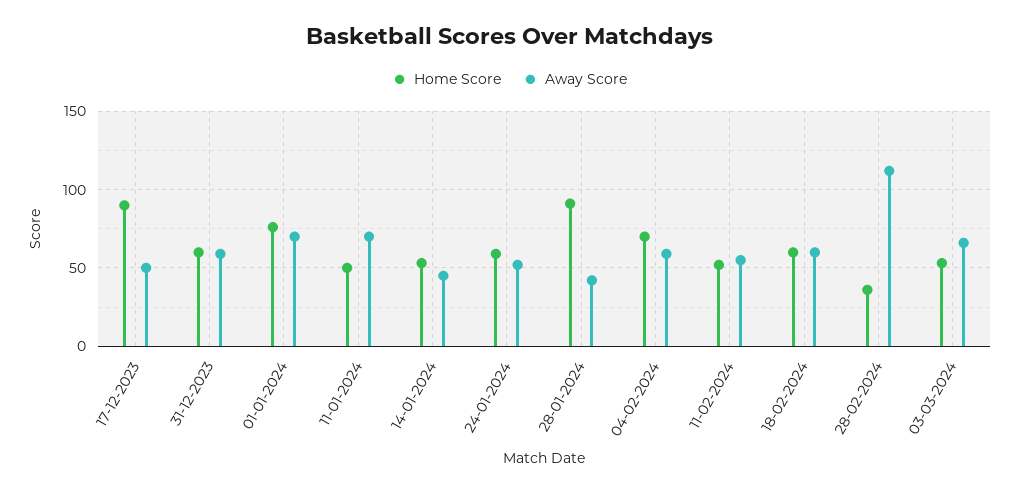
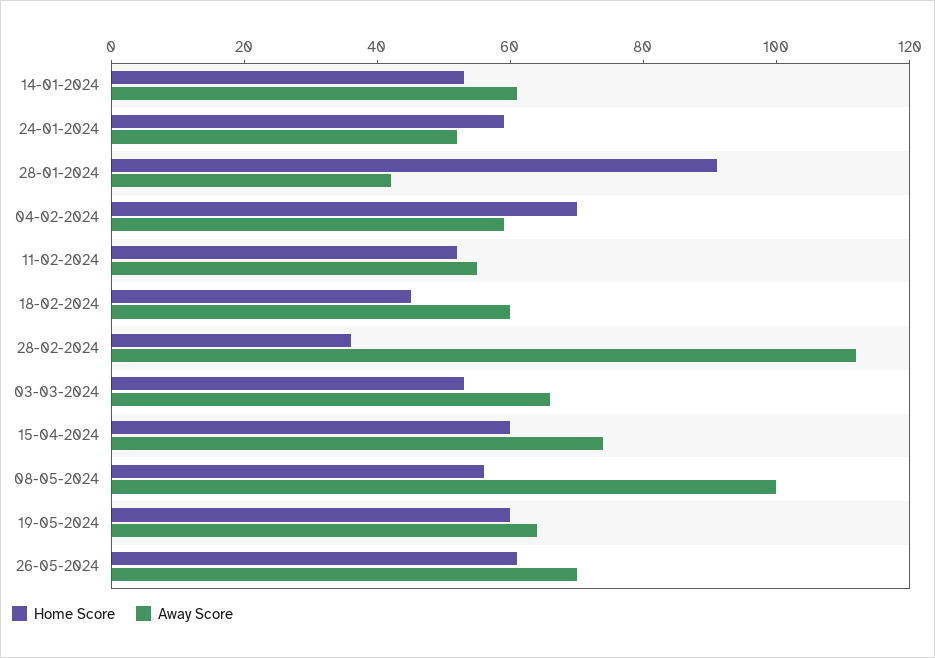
Home Score, 17-12-2023: 90 -> none
Away Score, 17-12-2023: 50 -> none
Home Score, 31-12-2023: 60 -> none
Away Score, 31-12-2023: 60 -> none
Home Score, 01-01-2024: 75 -> none
Away Score, 01-01-2024: 70 -> none
Home Score, 11-01-2024: 50 -> none
Away Score, 11-01-2024: 70 -> none
Away Score, 14-01-2024: 45 -> 60
Home Score, 18-02-2024: 60 -> 45
Home Score, 15-04-2024: none -> 60
Away Score, 15-04-2024: none -> 75
Home Score, 08-05-2024: none -> 55
Away Score, 08-05-2024: none -> 100
Home Score, 19-05-2024: none -> 60
Away Score, 19-05-2024: none -> 65
Home Score, 26-05-2024: none -> 60
Away Score, 26-05-2024: none -> 70

